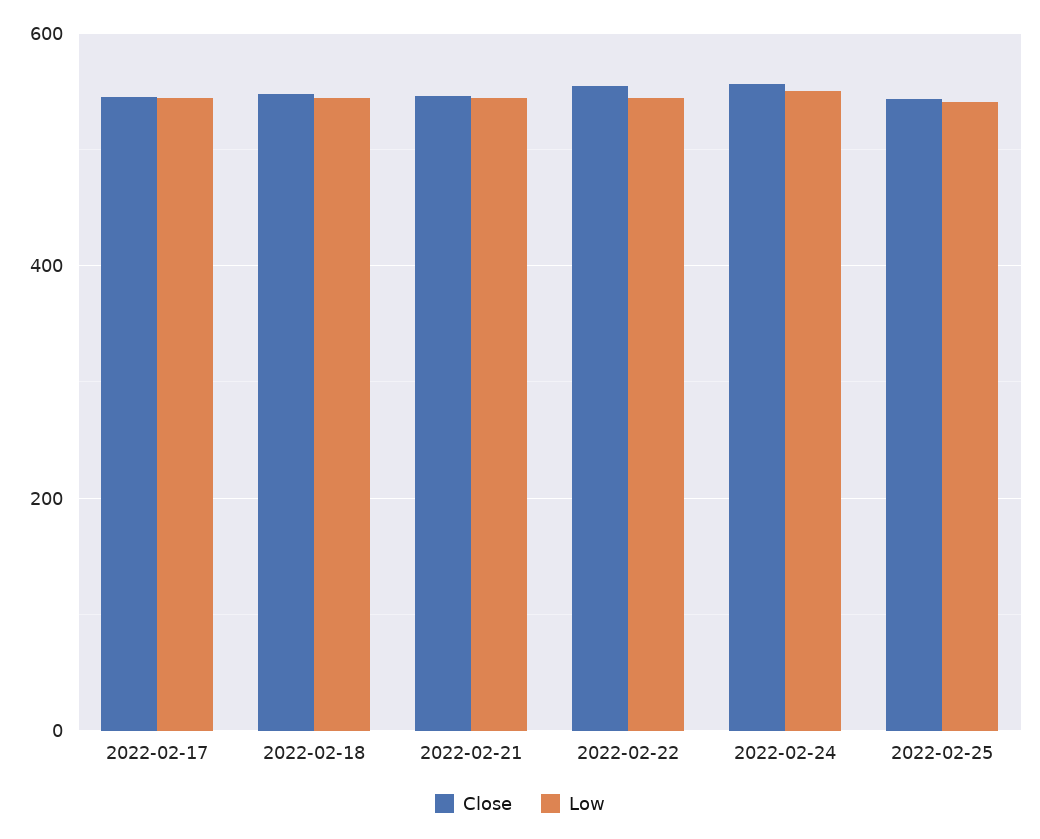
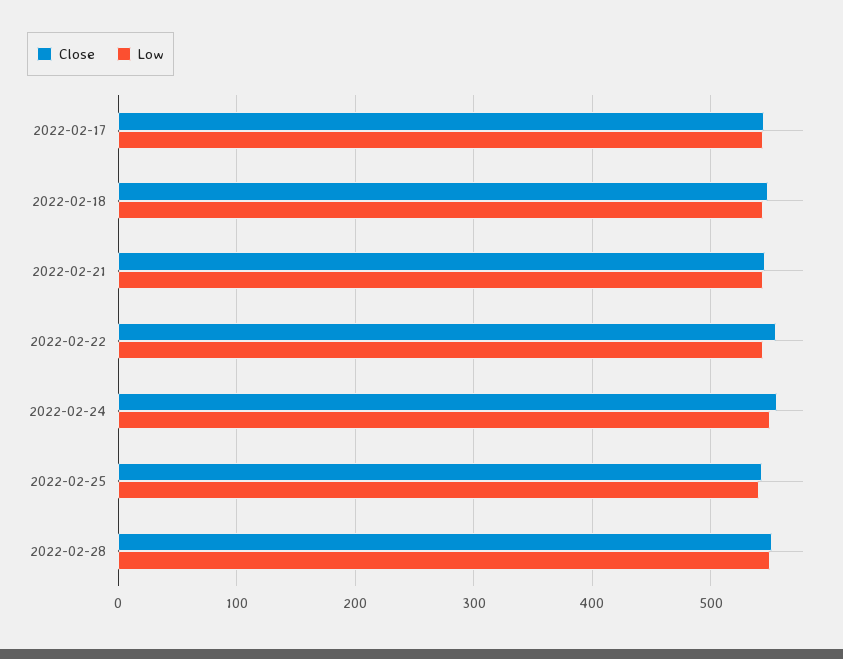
Close, 2022-02-28: none -> 550
Low, 2022-02-28: none -> 550

